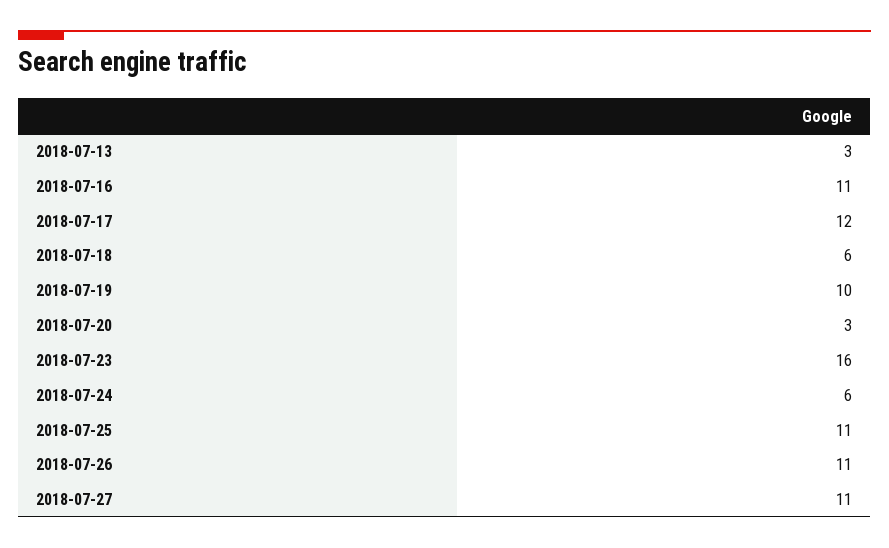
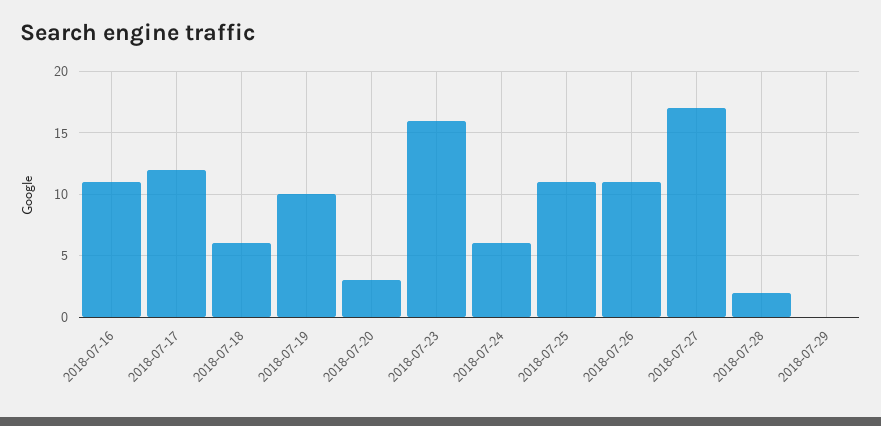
2018-07-13: 3 -> none
2018-07-27: 11 -> 17
2018-07-28: none -> 2
2018-07-29: none -> 0

